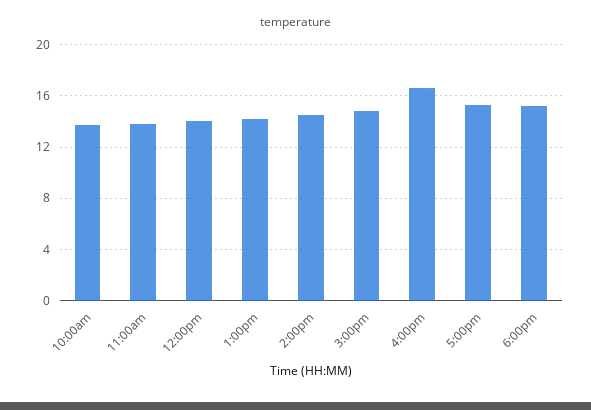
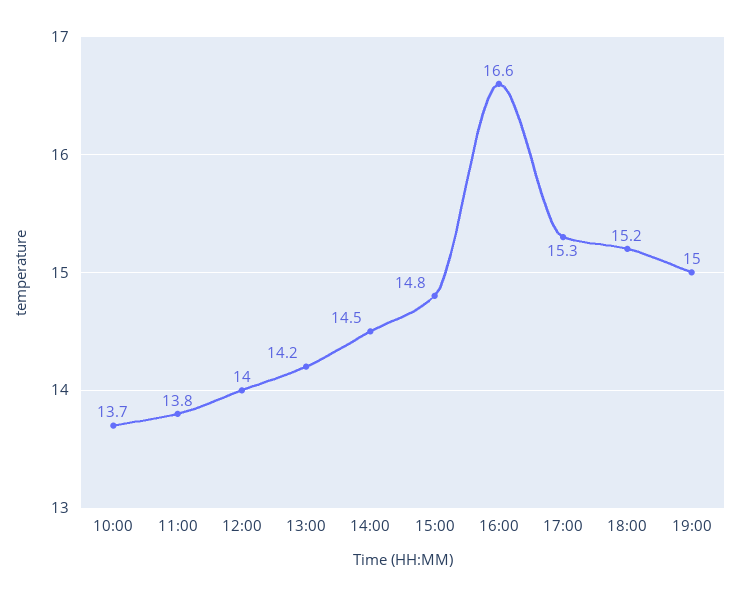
19:00: none -> 15

